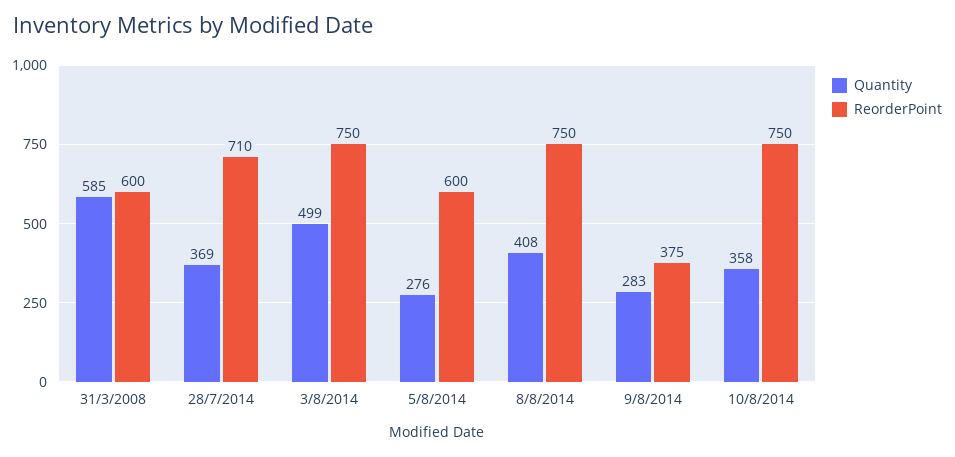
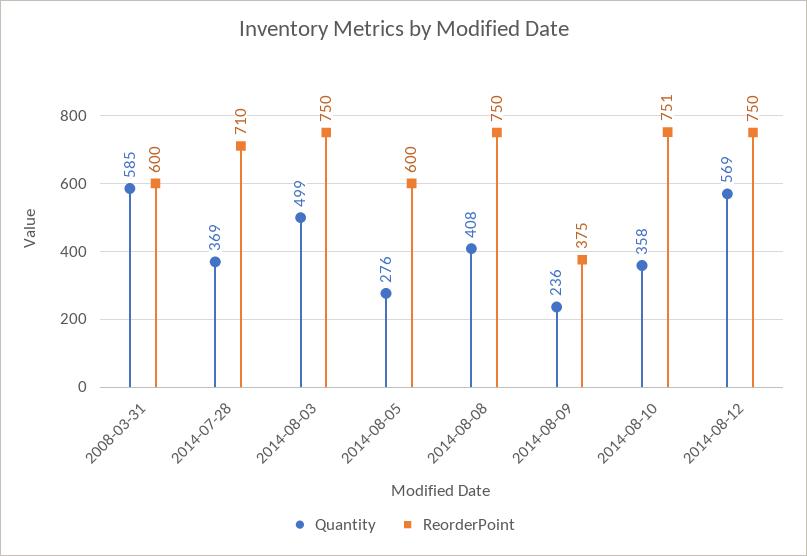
Quantity, 9/8/2014: 283 -> 236
ReorderPoint, 10/8/2014: 750 -> 751
Quantity, 2014-08-12: none -> 569
ReorderPoint, 2014-08-12: none -> 750

